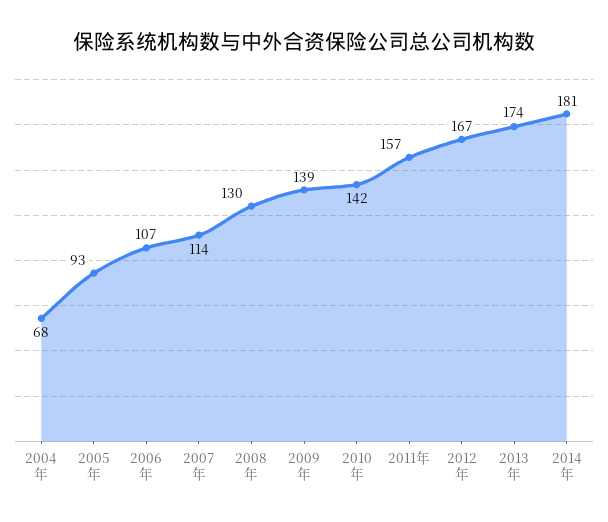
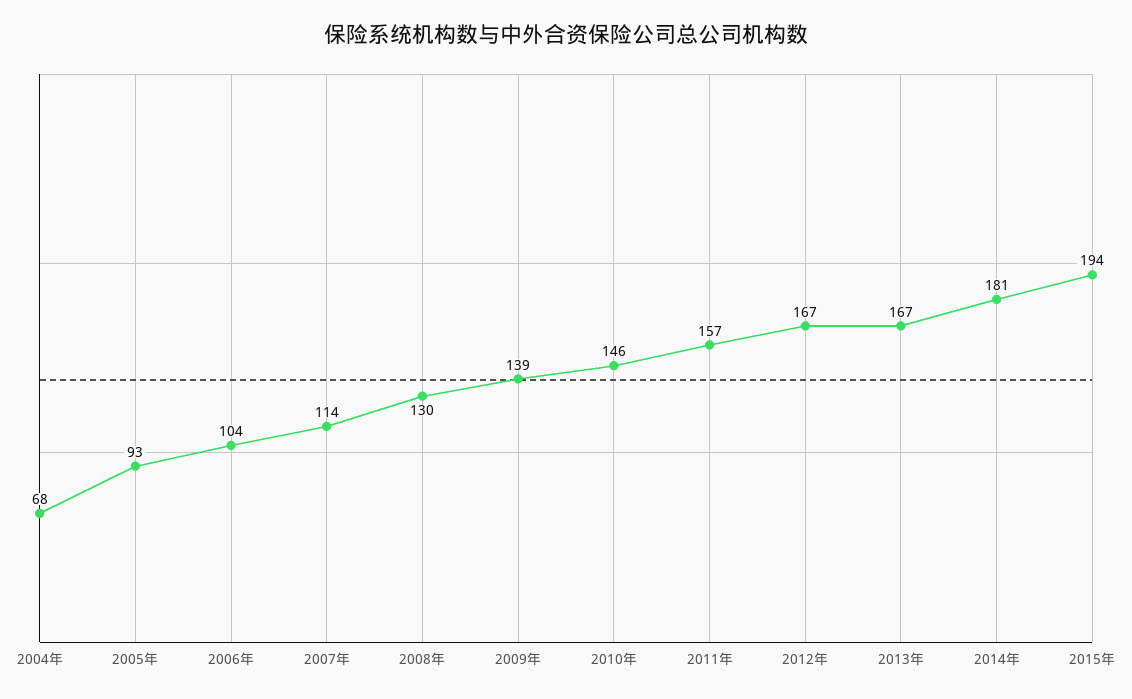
2006年: 107 -> 104
2010年: 142 -> 146
2013年: 174 -> 167
2015年: none -> 194

